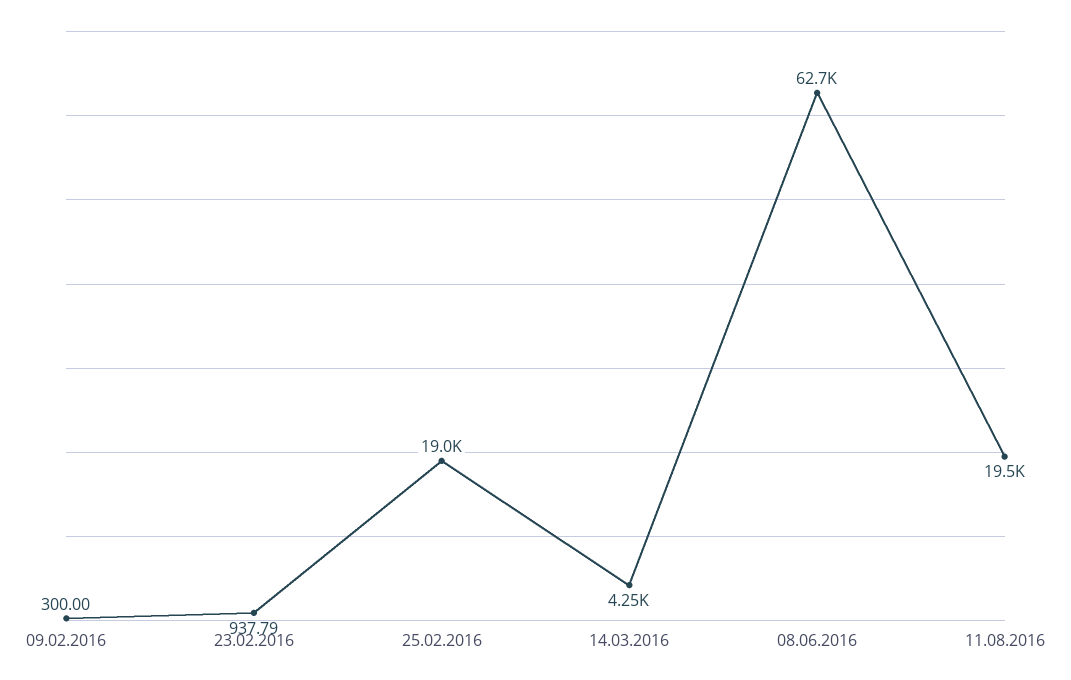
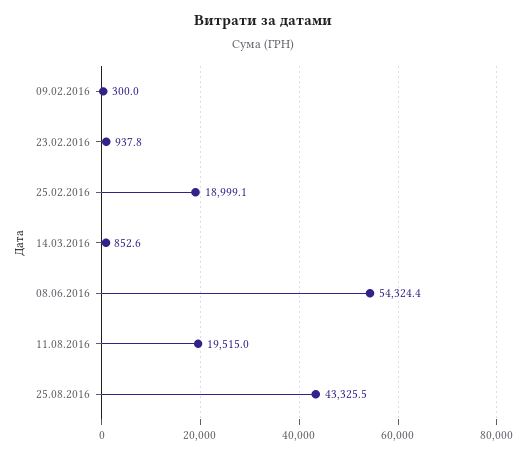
14.03.2016: 4250 -> 852.6
08.06.2016: 62700 -> 54324.4
25.08.2016: none -> 43325.5

